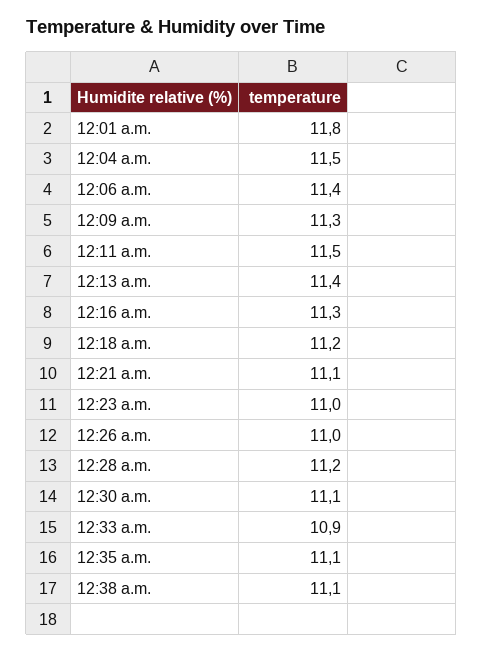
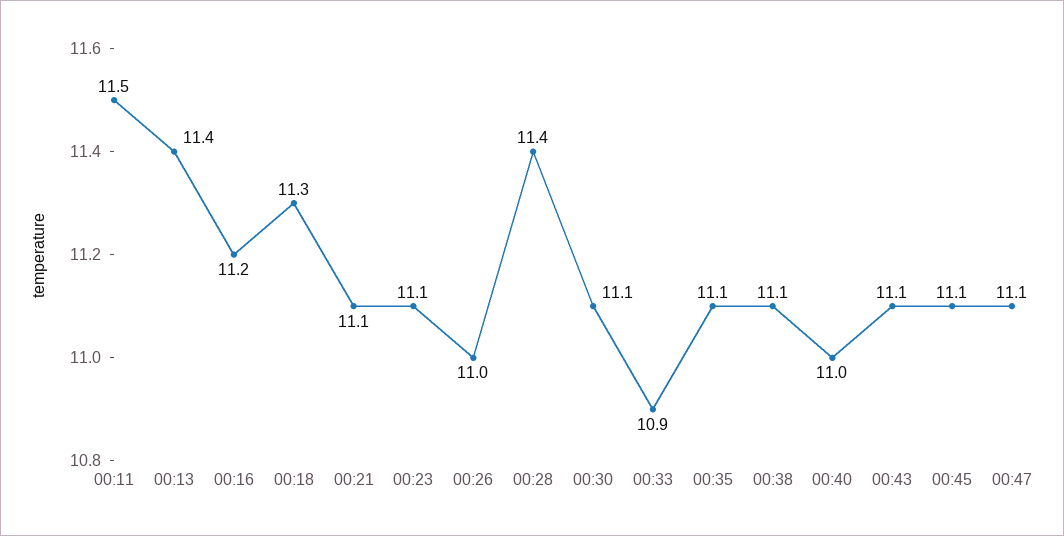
12:01 a.m.: 11.8 -> none
12:04 a.m.: 11.5 -> none
12:06 a.m.: 11.4 -> none
12:09 a.m.: 11.3 -> none
12:16 a.m.: 11.3 -> 11.2
12:18 a.m.: 11.2 -> 11.3
12:23 a.m.: 11 -> 11.1
12:28 a.m.: 11.2 -> 11.4
00:40: none -> 11
00:43: none -> 11.1
00:45: none -> 11.1
00:47: none -> 11.1

